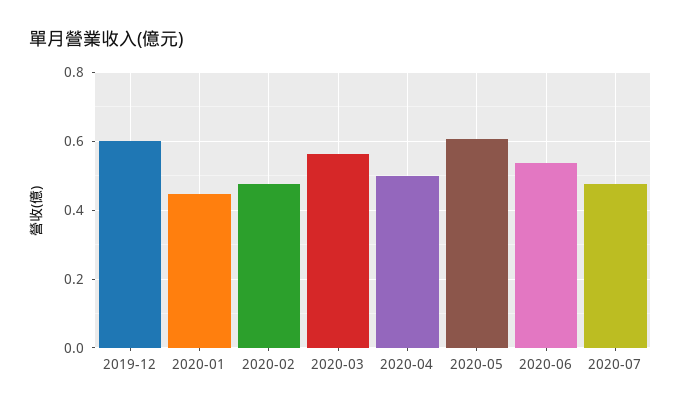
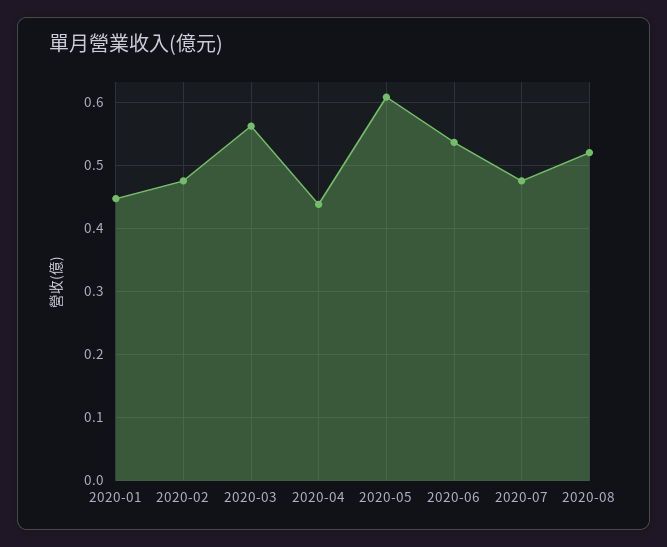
2019-12: 0.6 -> none
2020-04: 0.5 -> 0.44
2020-08: none -> 0.52

